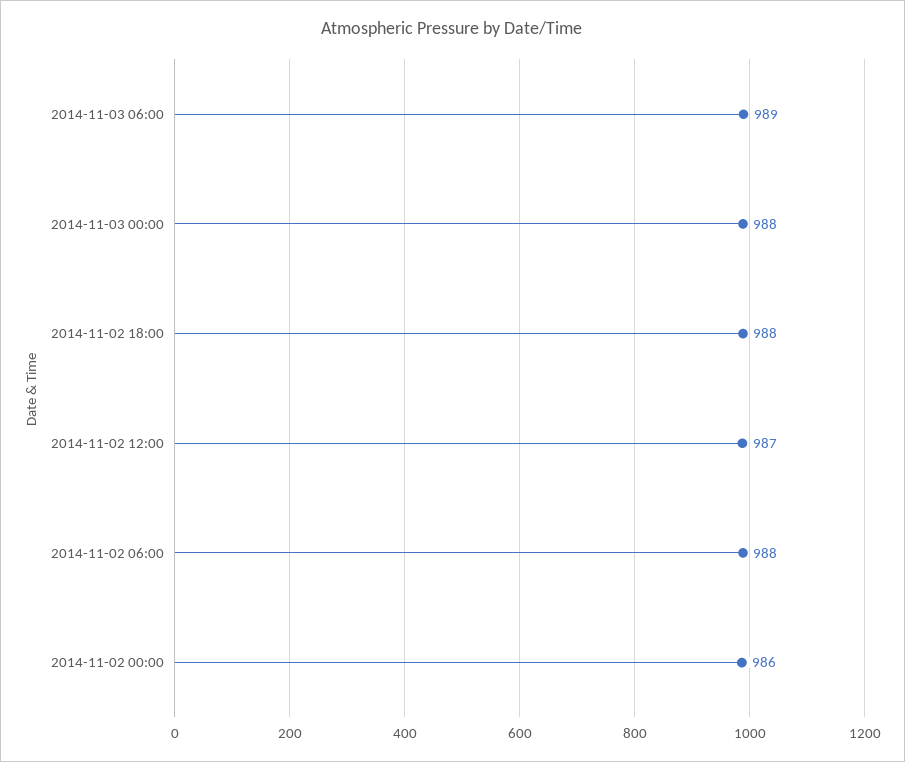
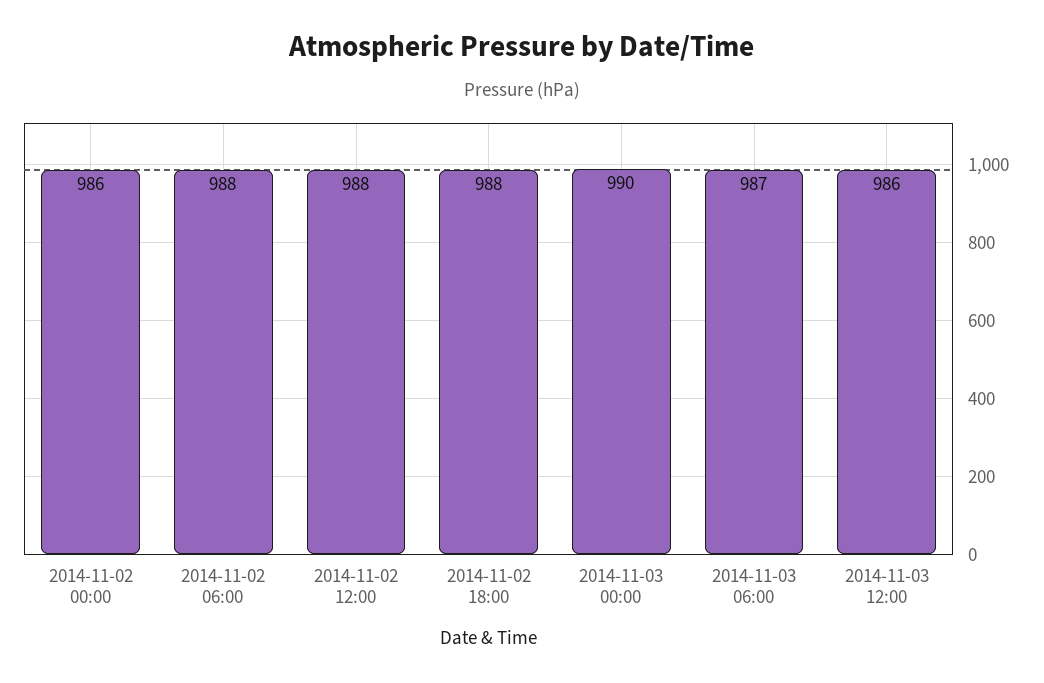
2014-11-03 06:00: 989 -> 987
2014-11-03 00:00: 988 -> 990
2014-11-02 12:00: 987 -> 988
2014-11-03 12:00: none -> 986

